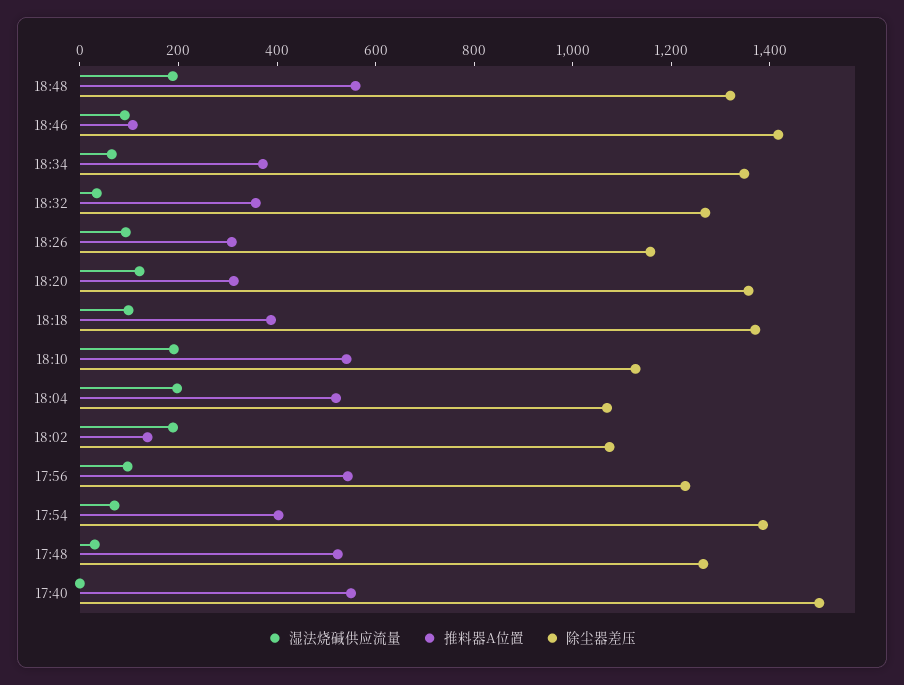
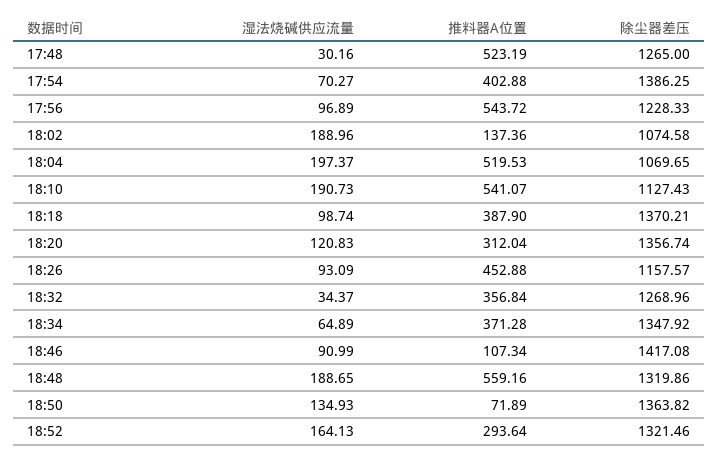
推料器A位置, 18:26: 300 -> 452.88
湿法烧碱供应流量, 17:40: 0 -> none
推料器A位置, 17:40: 550 -> none
除尘器差压, 17:40: 1500 -> none
湿法烧碱供应流量, 18:50: none -> 134.93
推料器A位置, 18:50: none -> 71.89
除尘器差压, 18:50: none -> 1363.82
湿法烧碱供应流量, 18:52: none -> 164.13
推料器A位置, 18:52: none -> 293.64
除尘器差压, 18:52: none -> 1321.46

